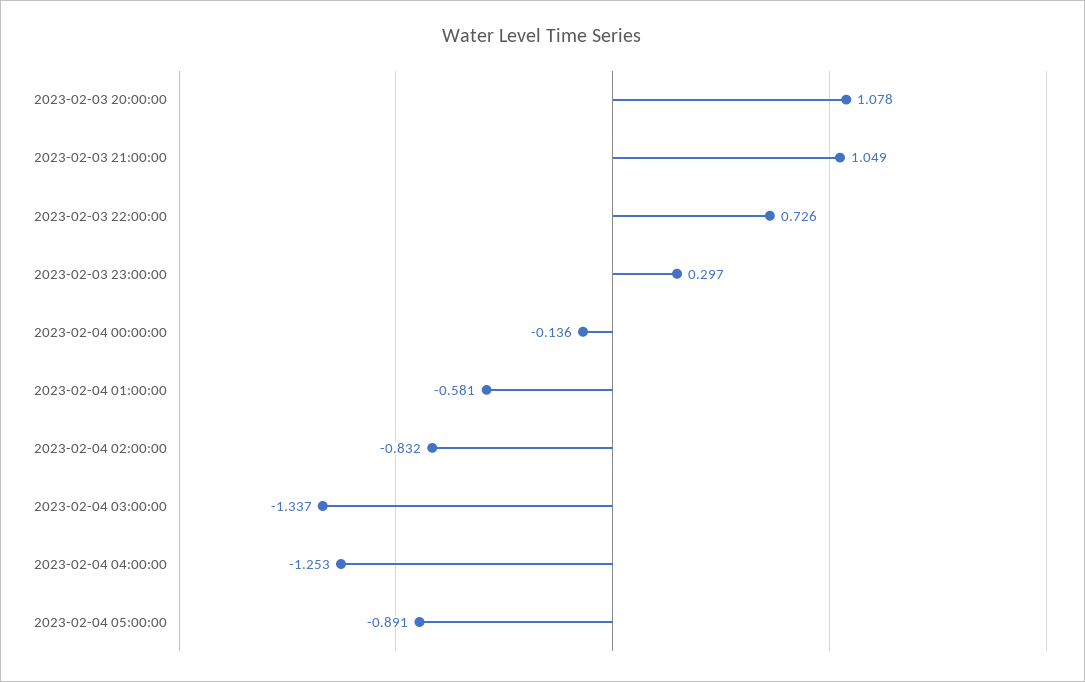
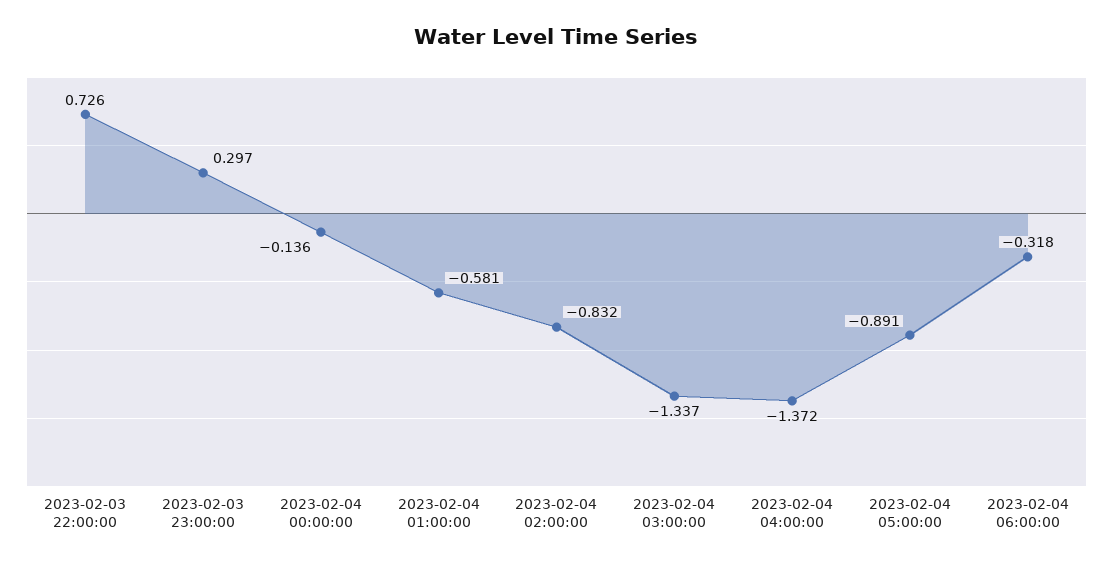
2023-02-03 20:00:00: 1.078 -> none
2023-02-03 21:00:00: 1.049 -> none
2023-02-04 04:00:00: -1.253 -> -1.372
2023-02-04 06:00:00: none -> -0.318

